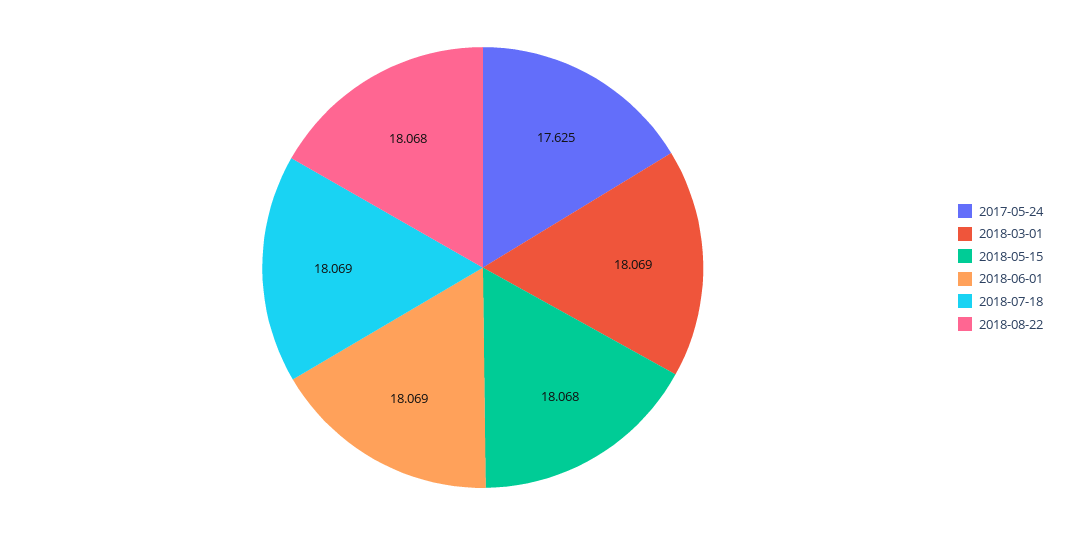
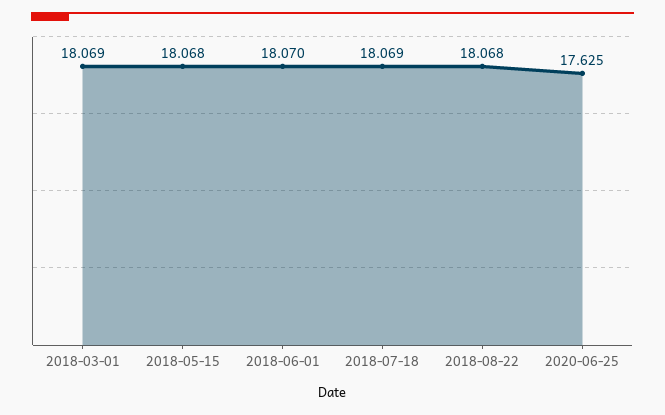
2017-05-24: 17.625 -> none
2018-06-01: 18.069 -> 18.07
2020-06-25: none -> 17.625

